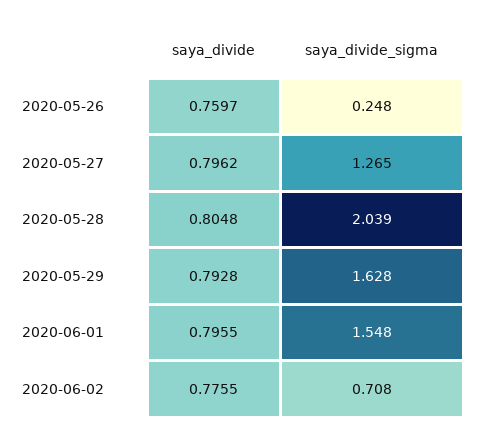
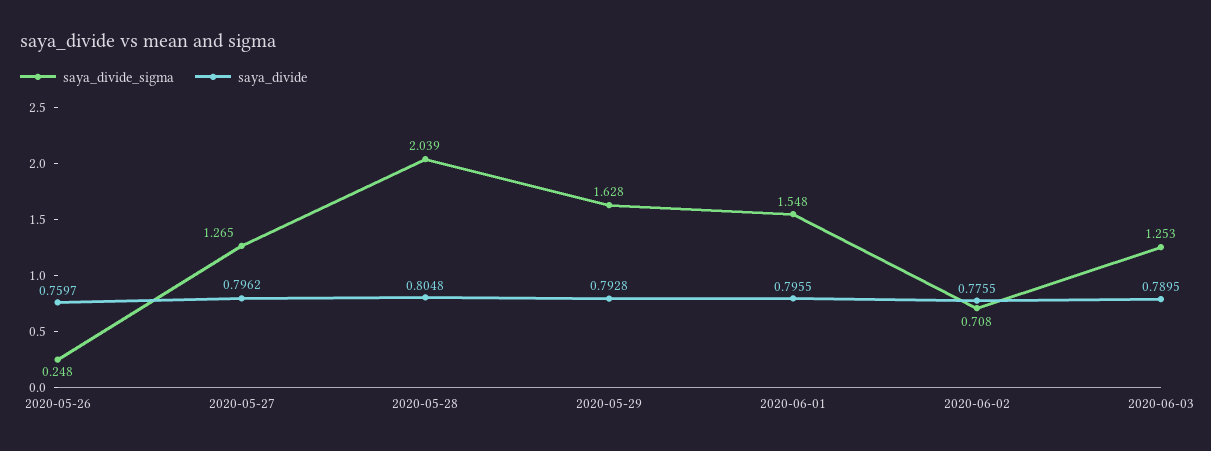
saya_divide_sigma, 2020-06-03: none -> 1.253
saya_divide, 2020-06-03: none -> 0.7895

